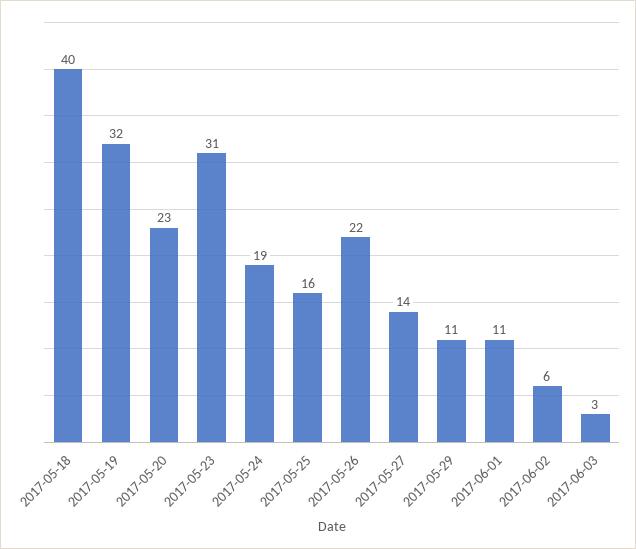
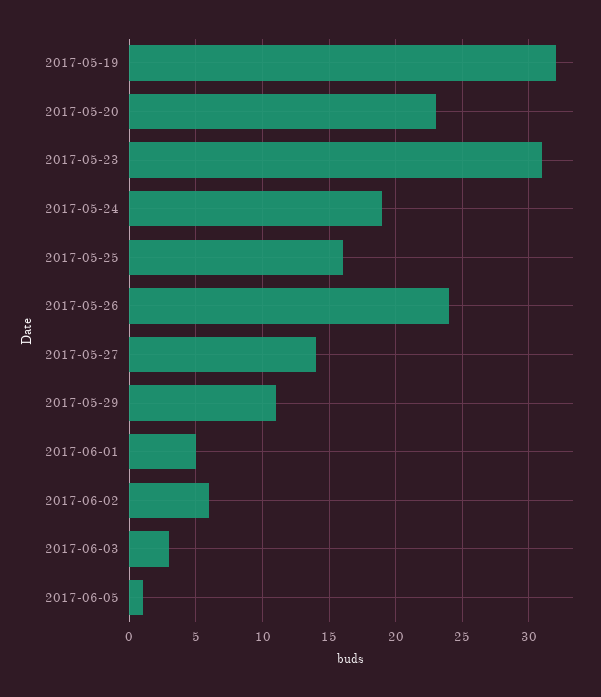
2017-05-18: 40 -> none
2017-05-26: 22 -> 24
2017-06-01: 11 -> 5
2017-06-05: none -> 1

